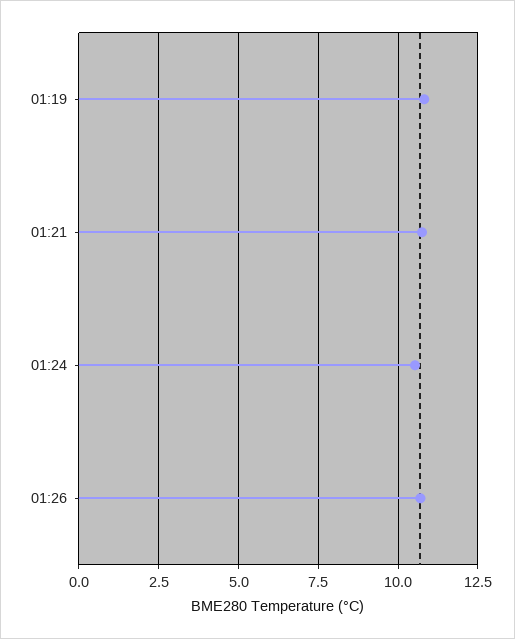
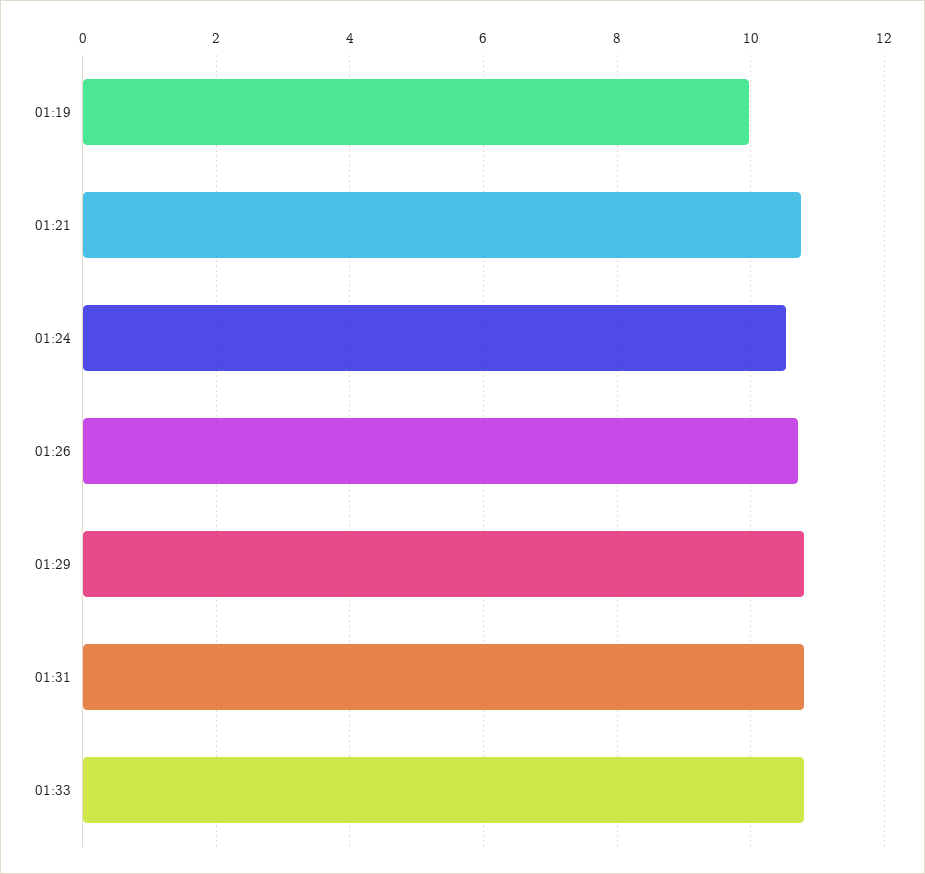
01:19: 10.75 -> 10
01:29: none -> 10.8
01:31: none -> 10.8
01:33: none -> 10.8

